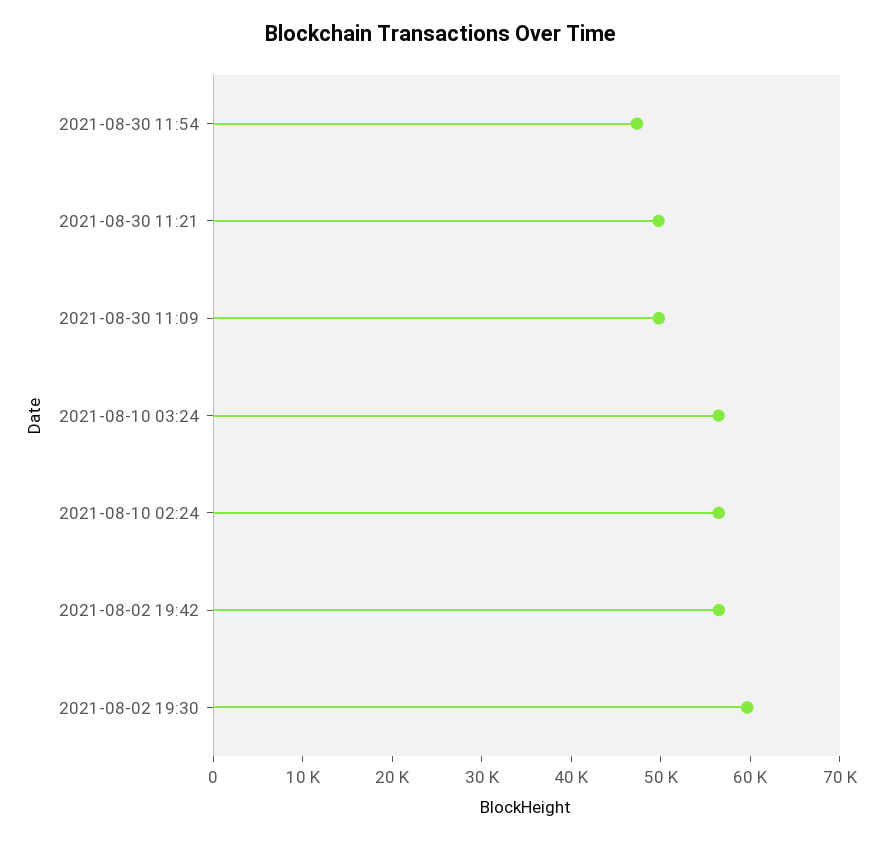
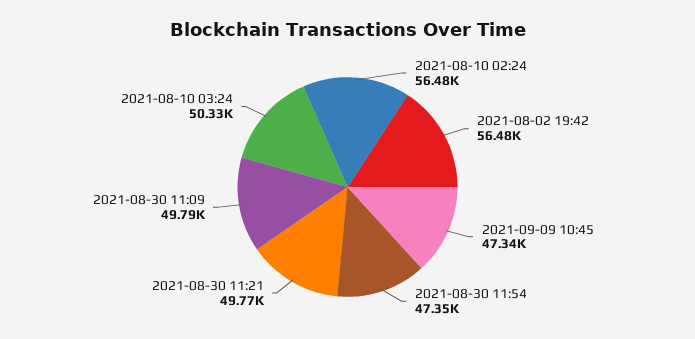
2021-08-10 03:24: 56000 -> 50330
2021-08-02 19:30: 60000 -> none
2021-09-09 10:45: none -> 47340

